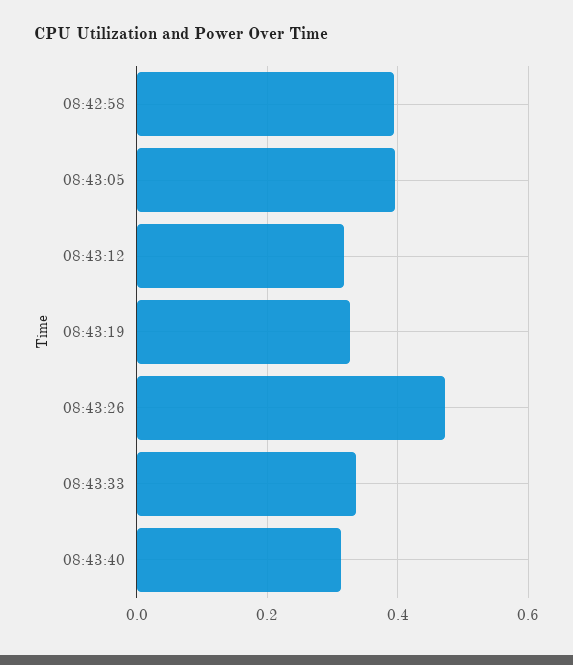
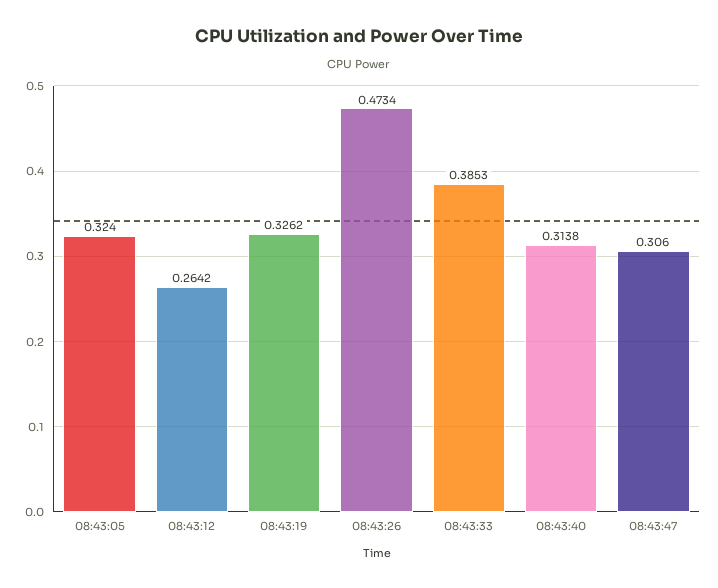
08:42:58: 0.4 -> none
08:43:05: 0.4 -> 0.324
08:43:12: 0.32 -> 0.2642
08:43:33: 0.34 -> 0.3853
08:43:47: none -> 0.306

